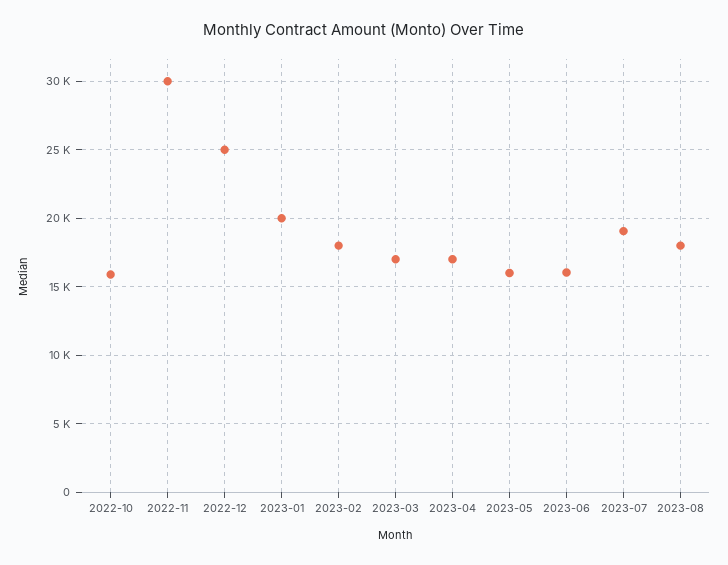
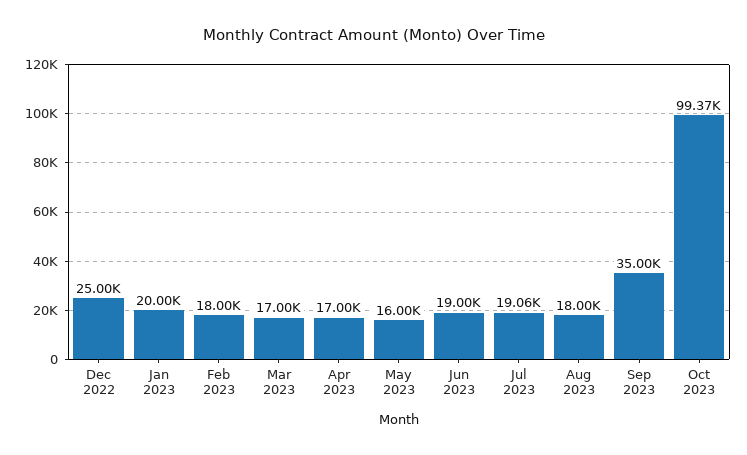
2022-10: 16000 -> none
2022-11: 30000 -> none
2023-06: 16000 -> 19000
Sep 2023: none -> 35000
Oct 2023: none -> 99370

